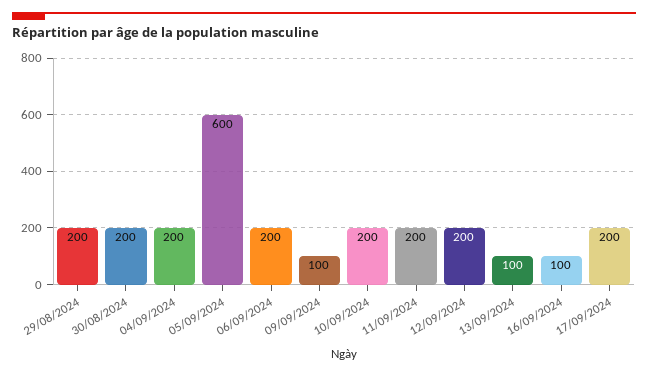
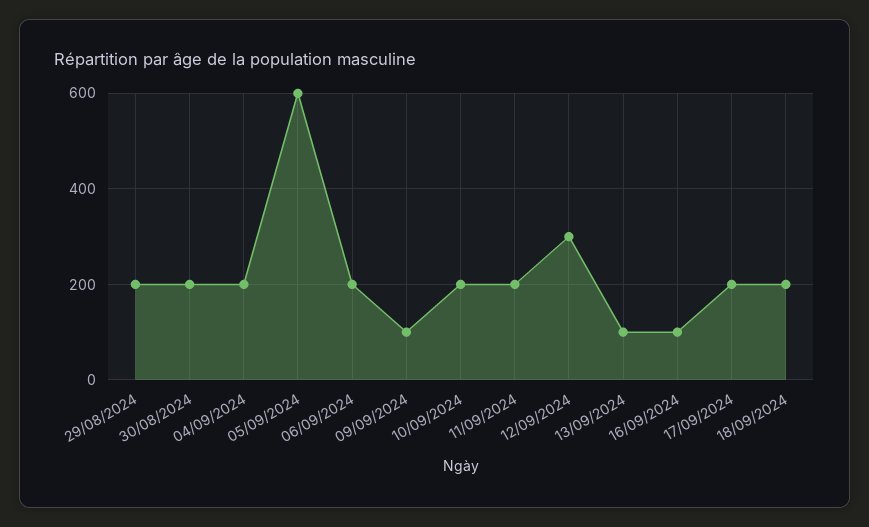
12/09/2024: 200 -> 300
18/09/2024: none -> 200

